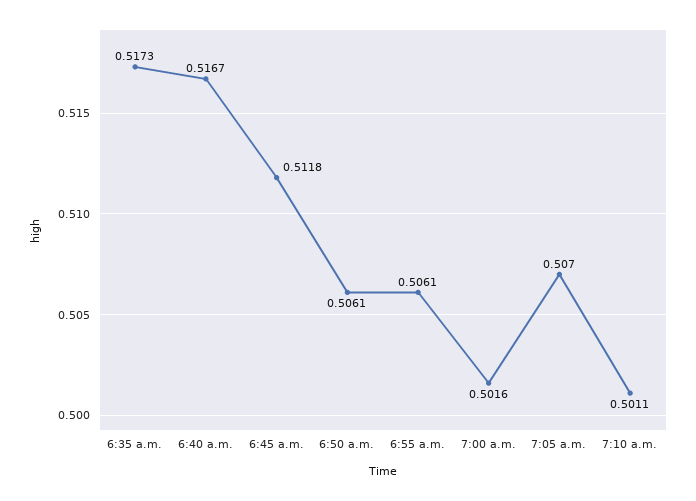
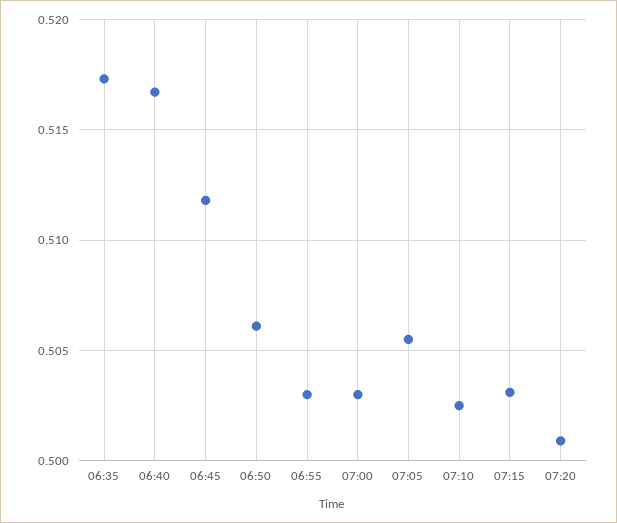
6:55 a.m.: 0.5061 -> 0.503
7:00 a.m.: 0.5016 -> 0.503
7:05 a.m.: 0.507 -> 0.5055
7:10 a.m.: 0.5011 -> 0.5025
07:15: none -> 0.503
07:20: none -> 0.501

